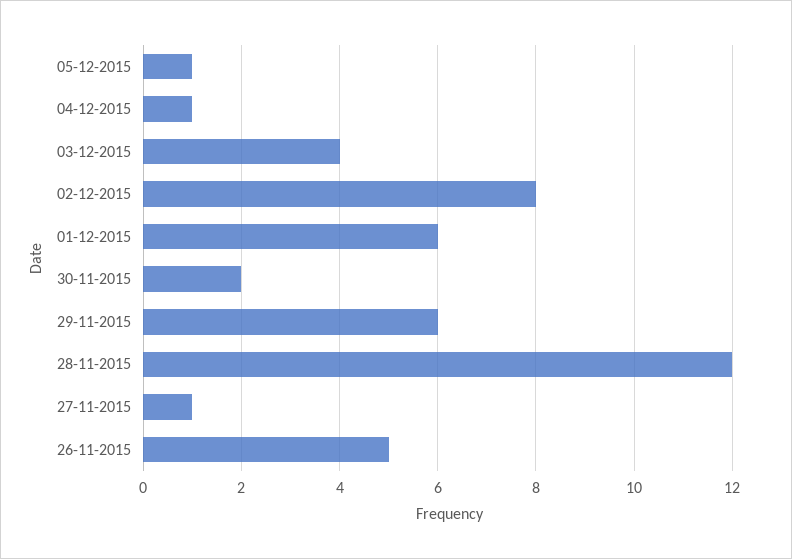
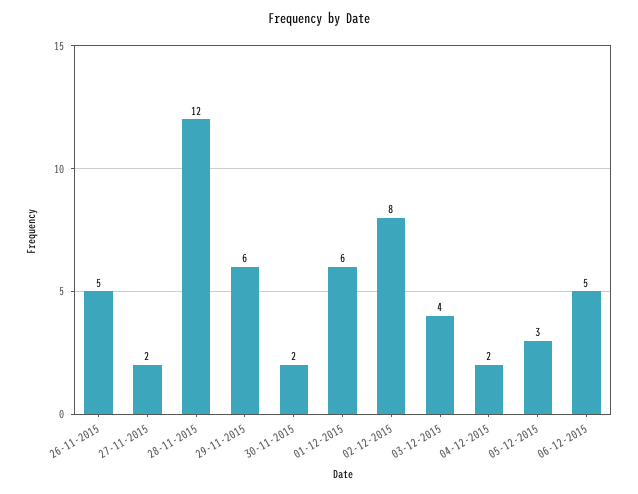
05-12-2015: 1 -> 3
04-12-2015: 1 -> 2
27-11-2015: 1 -> 2
06-12-2015: none -> 5

